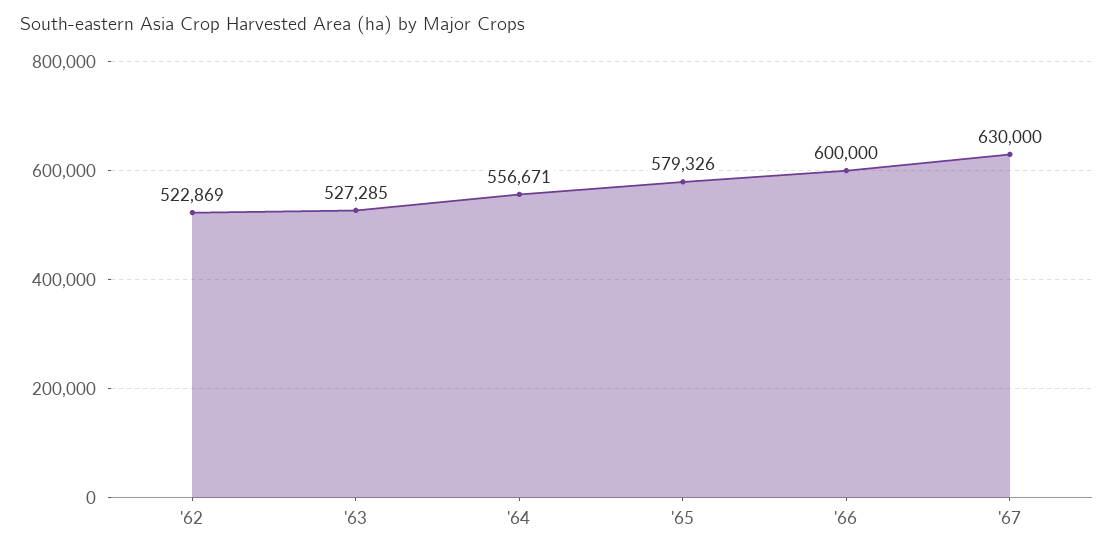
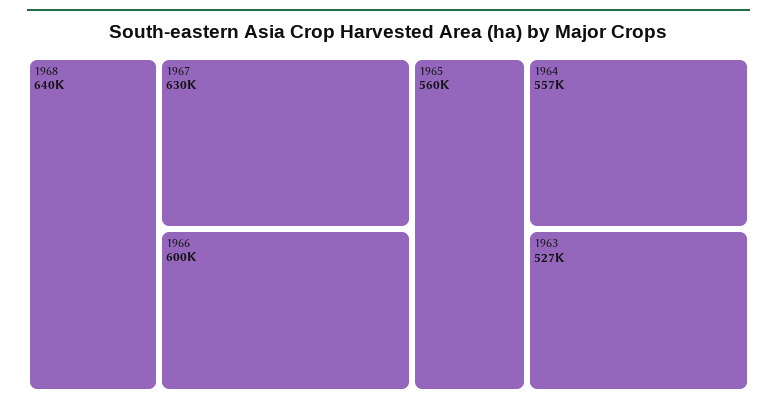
'62: 522869 -> none
'65: 579326 -> 560000
1968: none -> 640000

